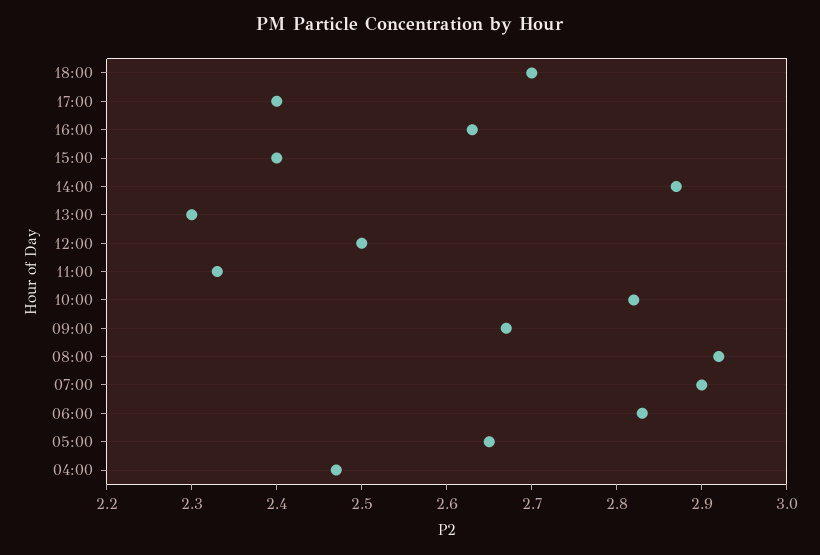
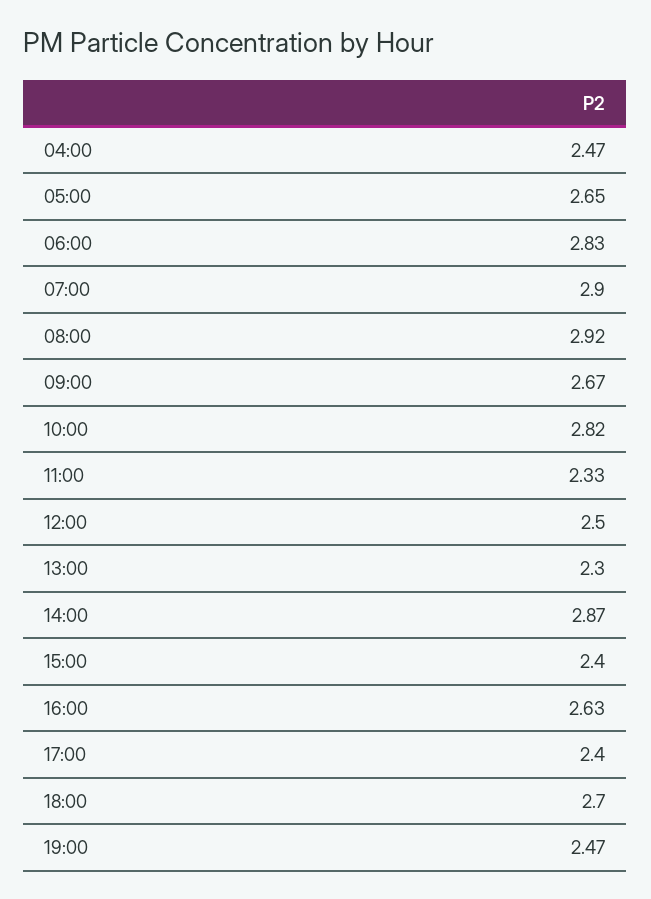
19:00: none -> 2.47

